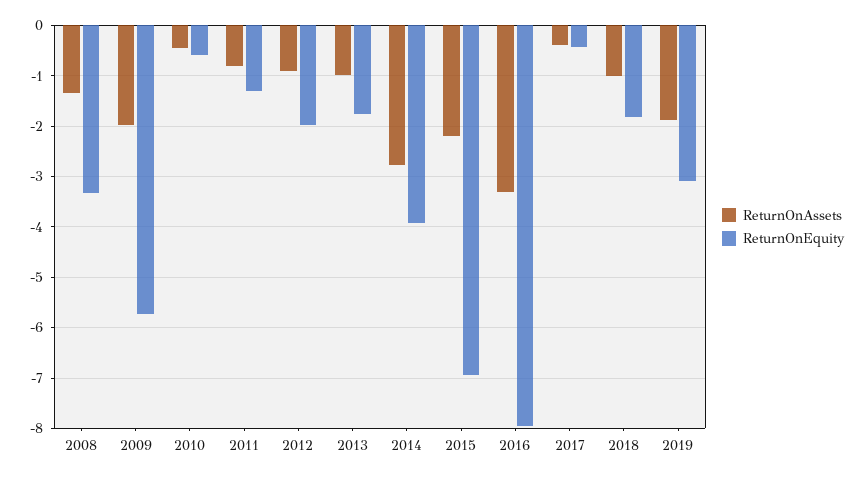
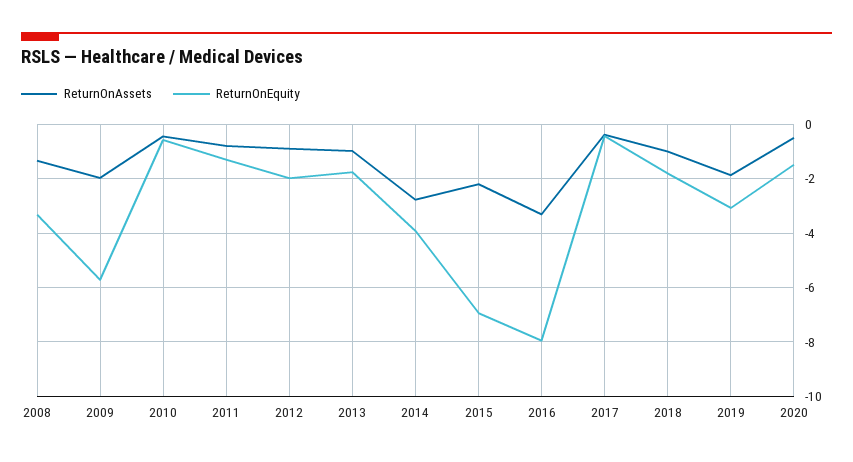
ReturnOnAssets, 2020: none -> -0.5
ReturnOnEquity, 2020: none -> -1.5

